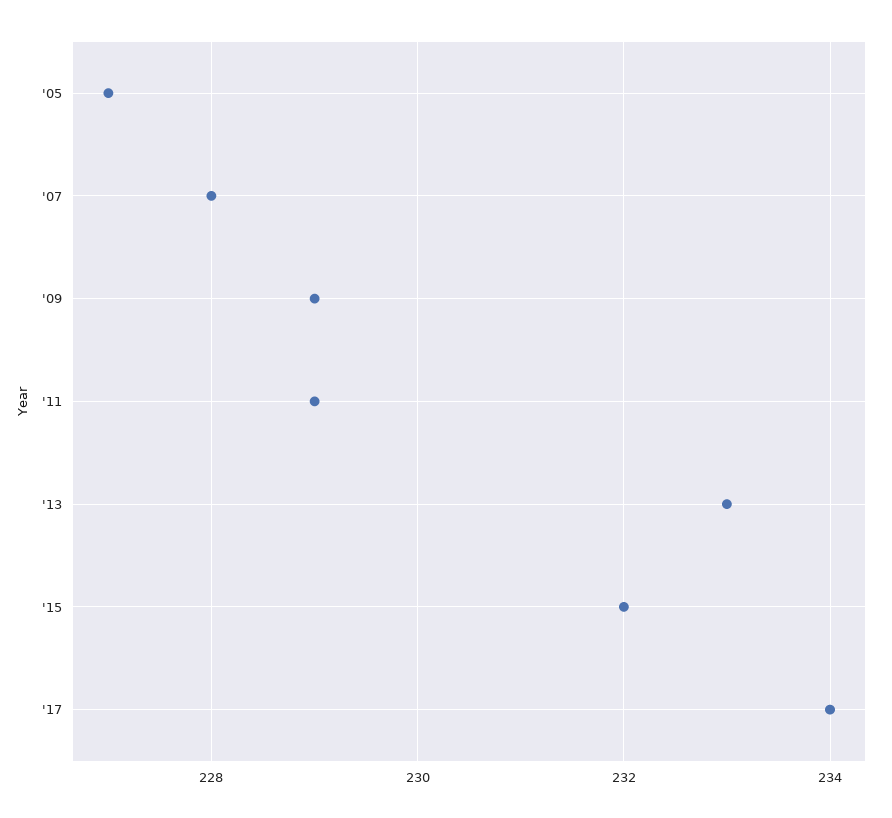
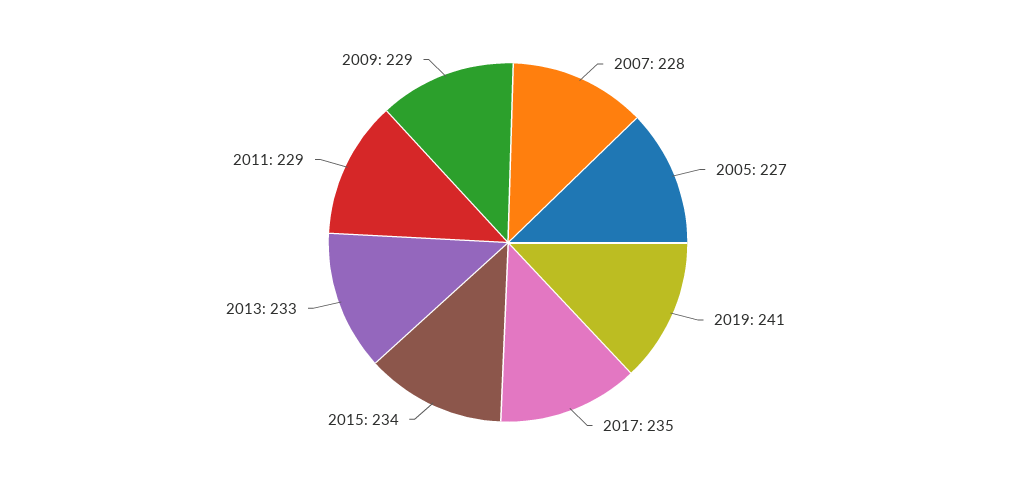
'15: 232 -> 234
'17: 234 -> 235
2019: none -> 241

